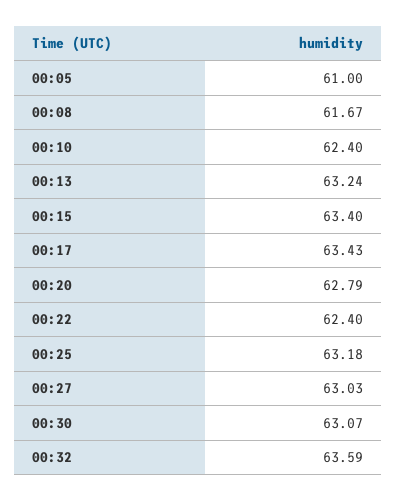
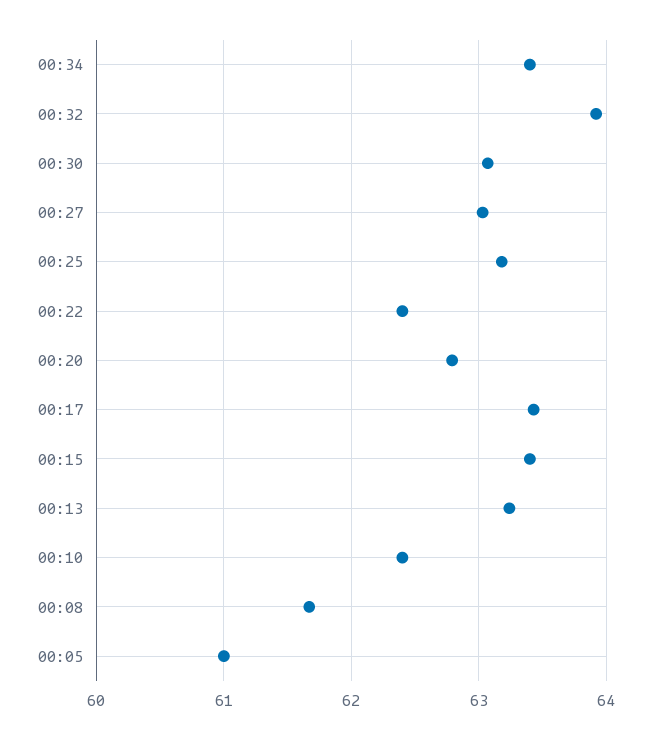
00:32: 63.59 -> 63.9
00:34: none -> 63.4

